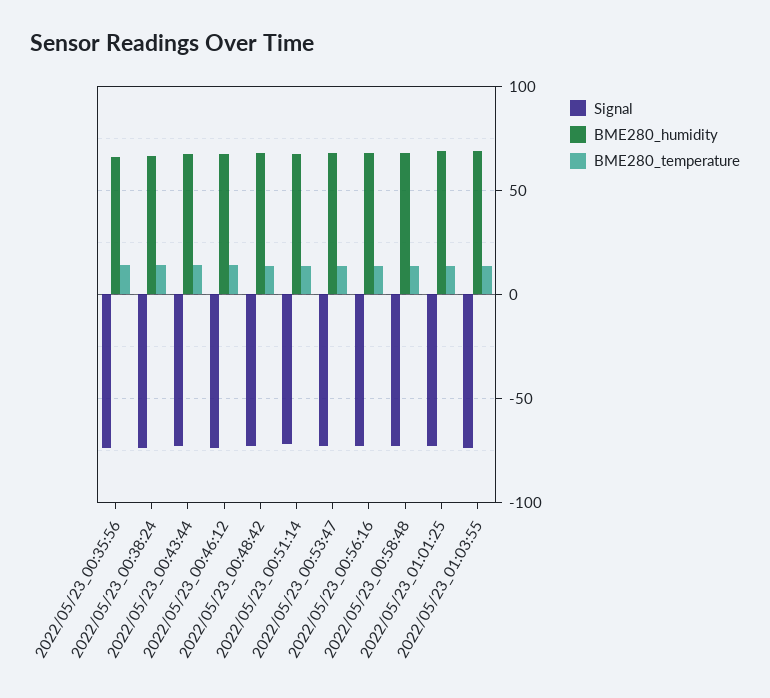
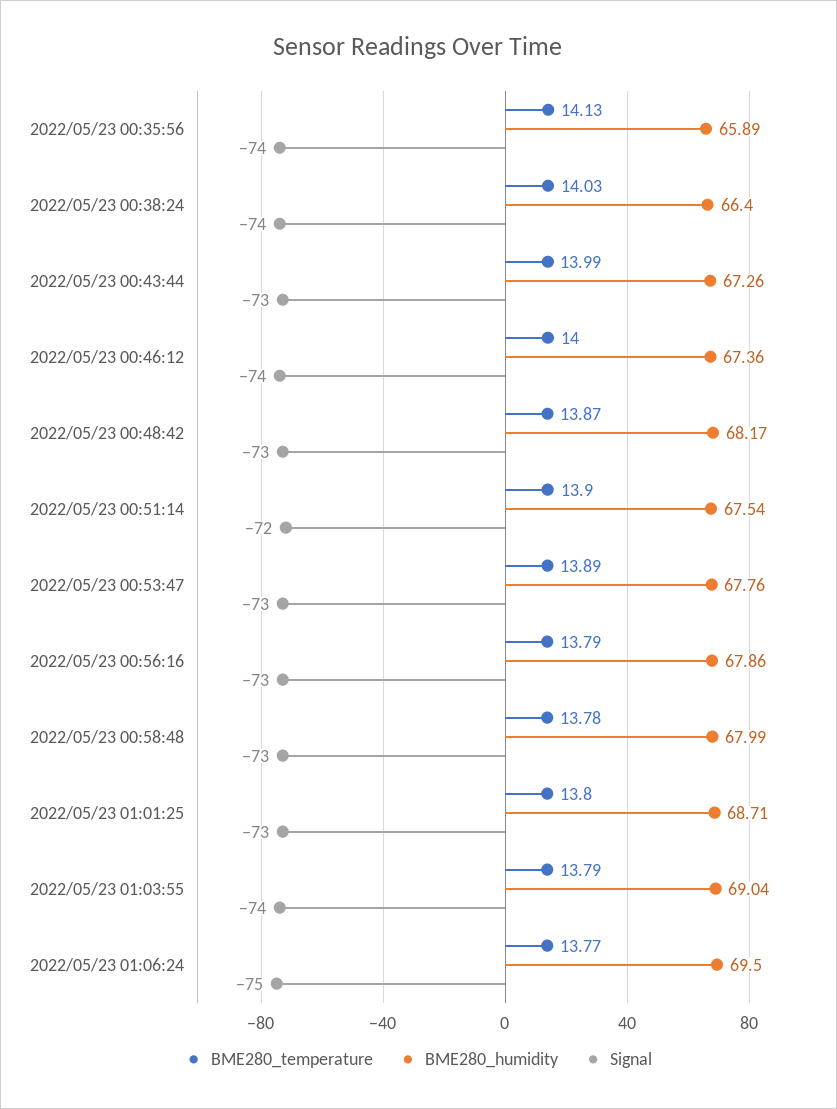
BME280_temperature, 2022/05/23 01:06:24: none -> 13.77
BME280_humidity, 2022/05/23 01:06:24: none -> 69.5
Signal, 2022/05/23 01:06:24: none -> -75

